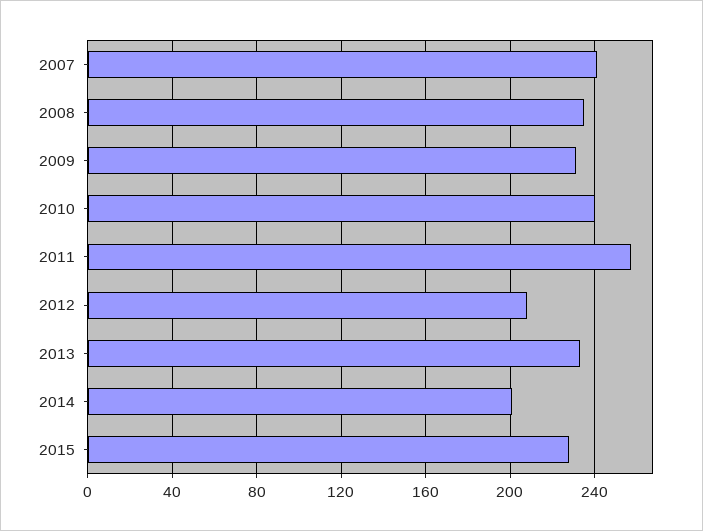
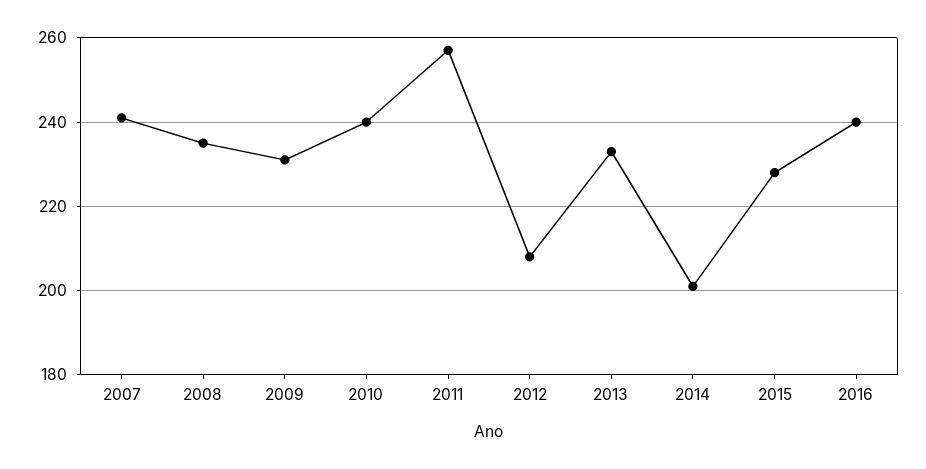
2016: none -> 240

